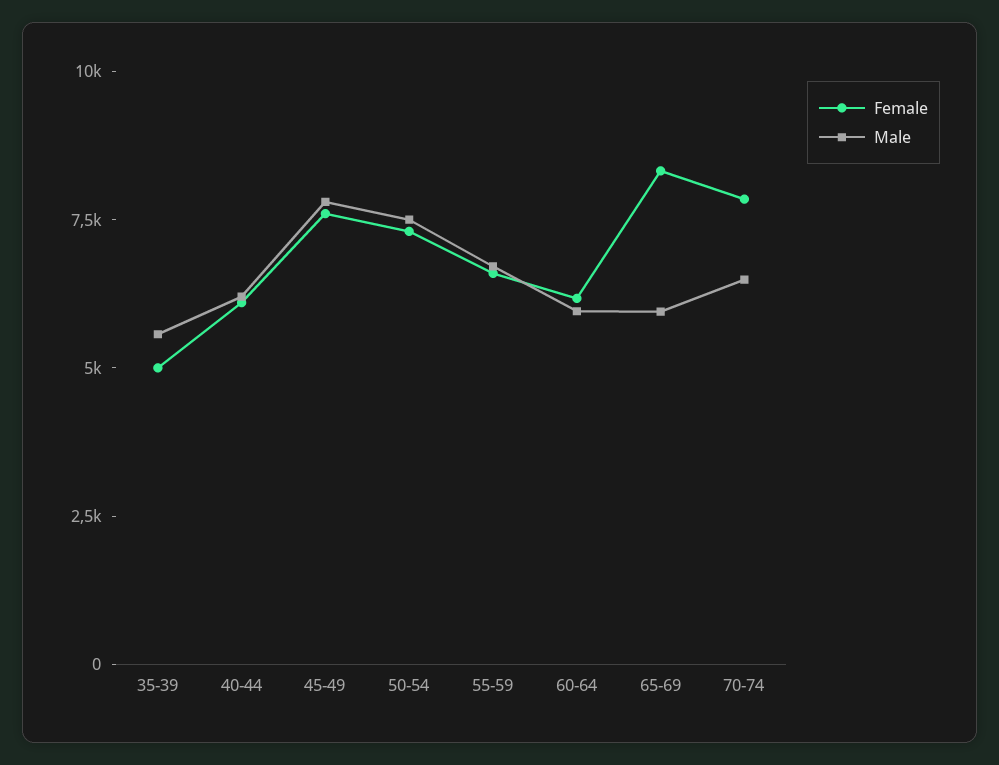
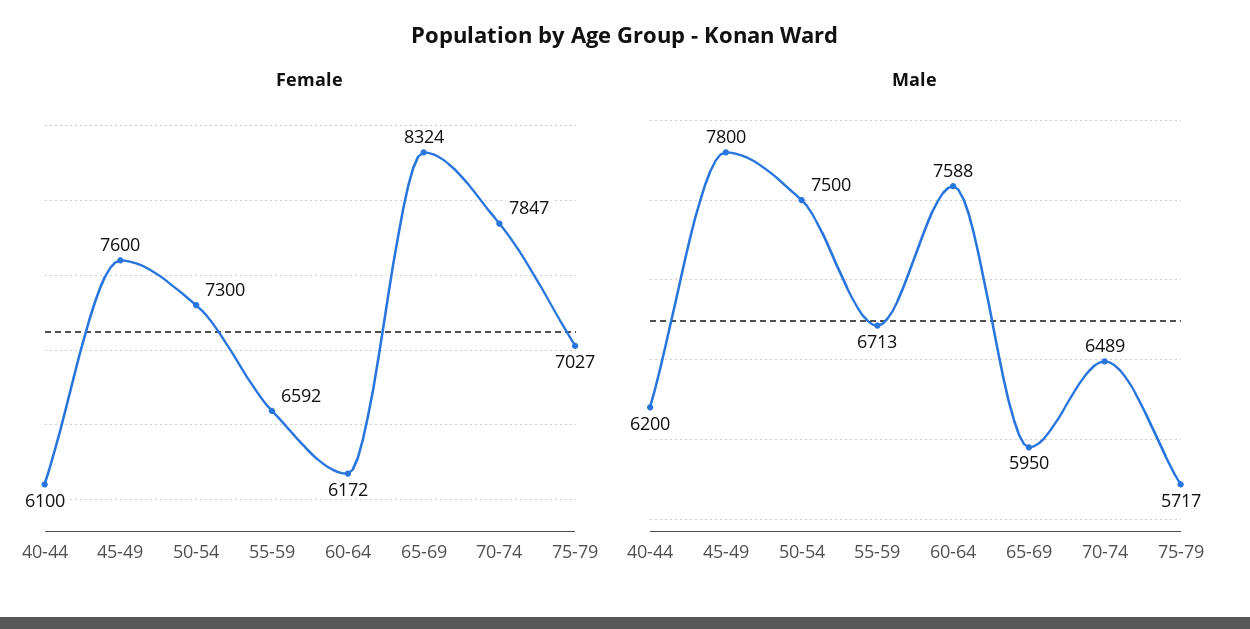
Female, 35-39: 5000 -> none
Male, 35-39: 5500 -> none
Male, 60-64: 6000 -> 7588
Female, 75-79: none -> 7027
Male, 75-79: none -> 5717

